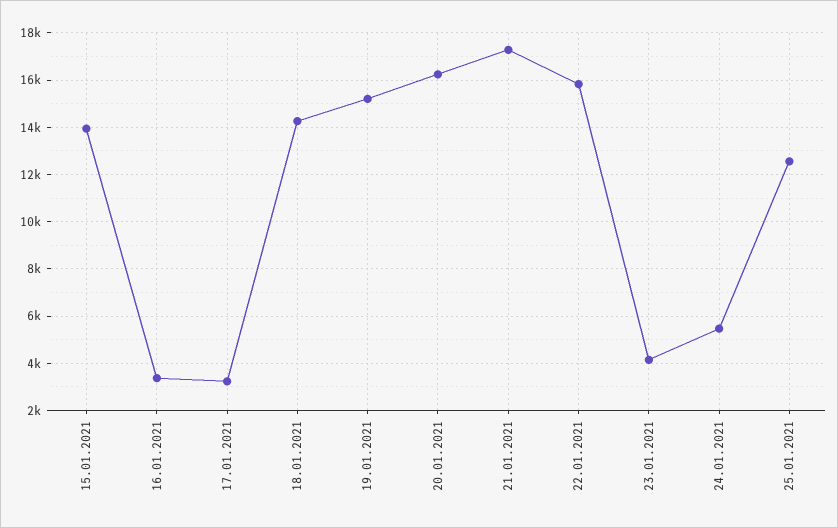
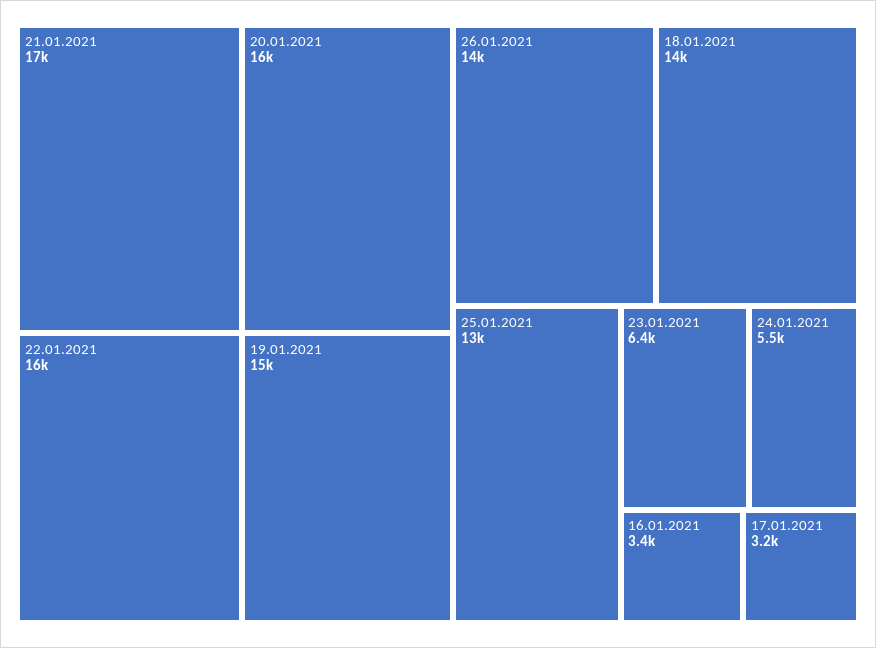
15.01.2021: 14000 -> none
23.01.2021: 4000 -> 6400
26.01.2021: none -> 14000

